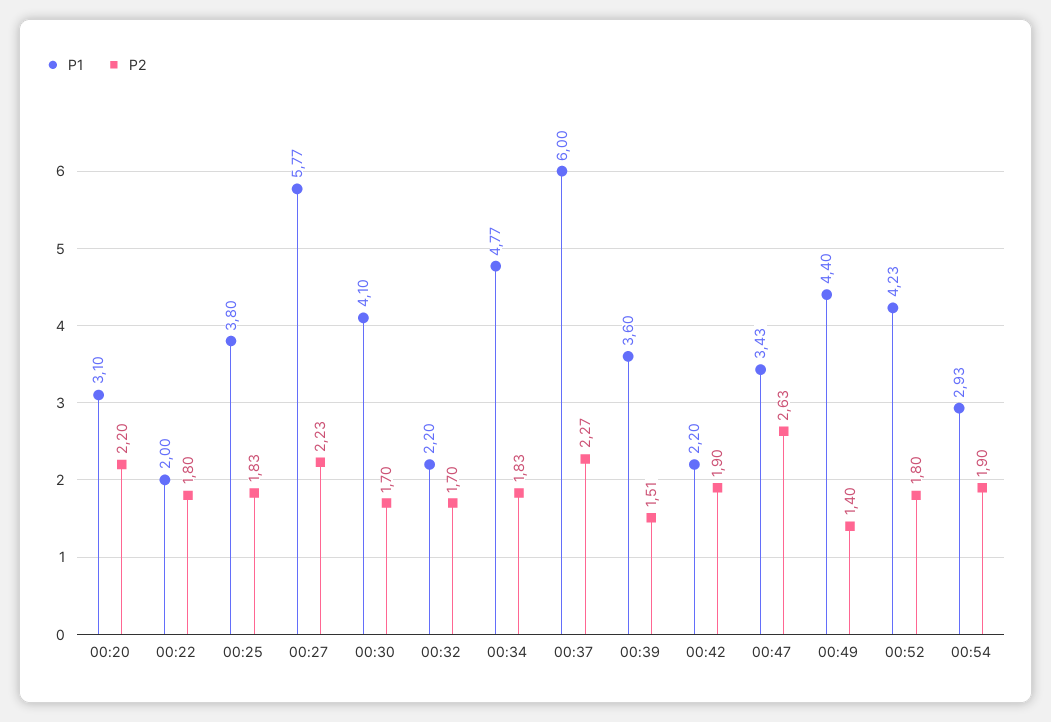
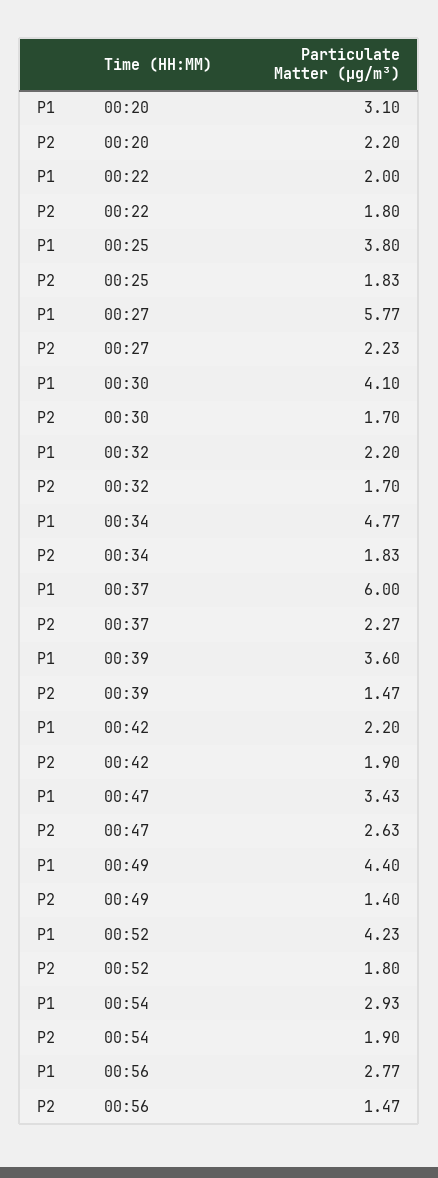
P2, 00:39: 1.51 -> 1.47
P1, 00:56: none -> 2.77
P2, 00:56: none -> 1.47

